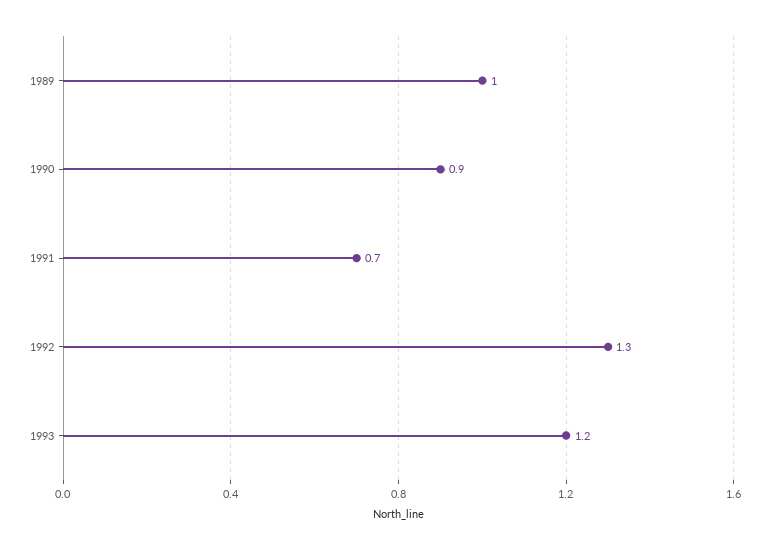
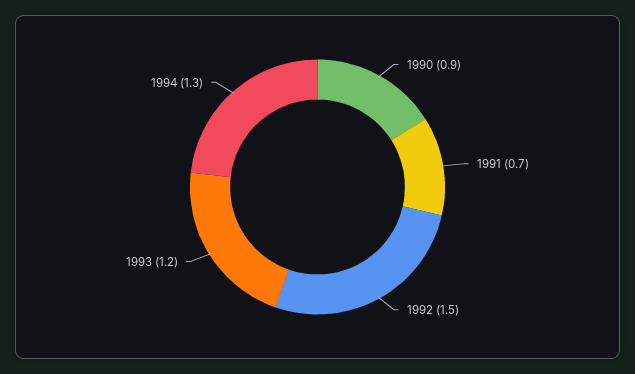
1989: 1 -> none
1992: 1.3 -> 1.5
1994: none -> 1.3

